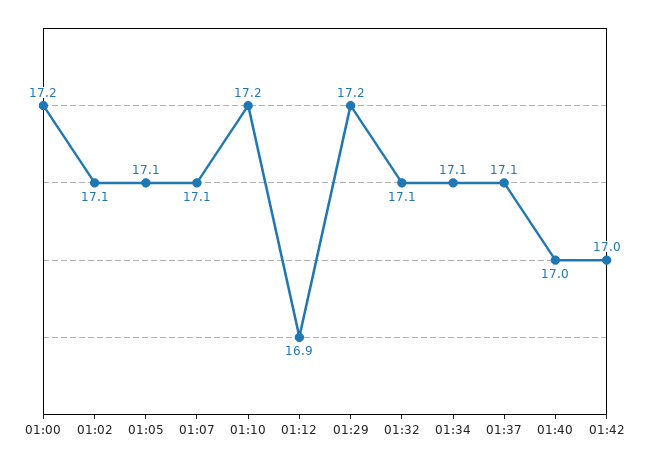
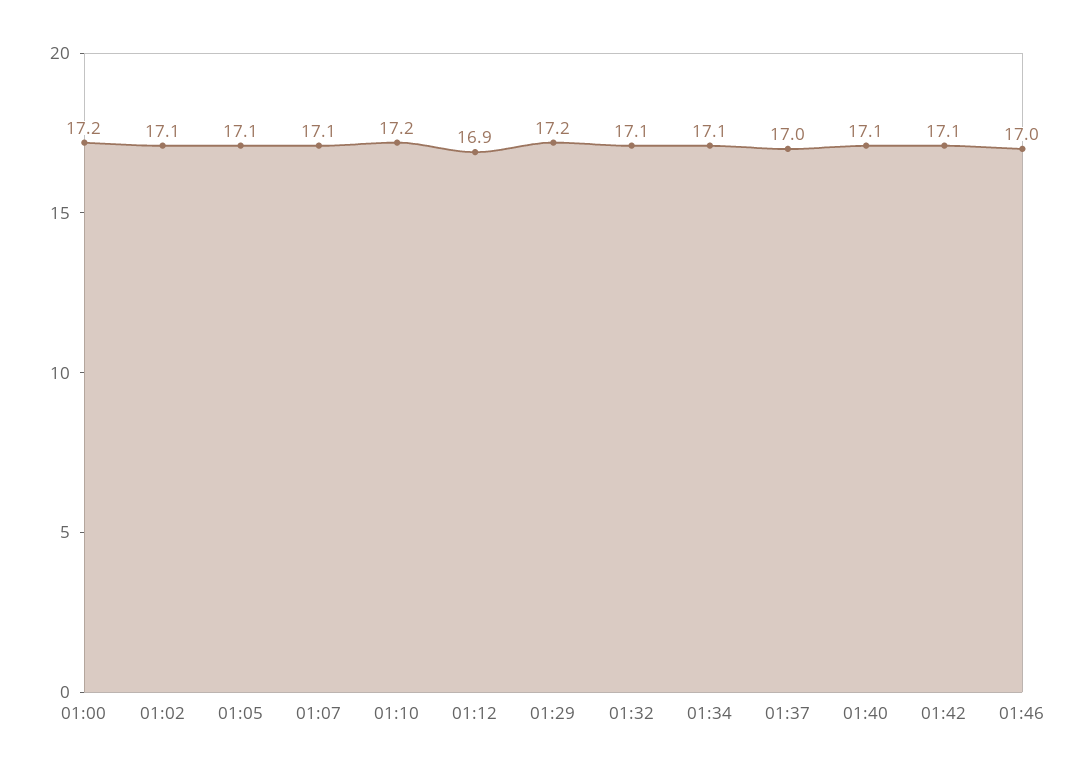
01:37: 17.1 -> 17
01:40: 17 -> 17.1
01:42: 17 -> 17.1
01:46: none -> 17

